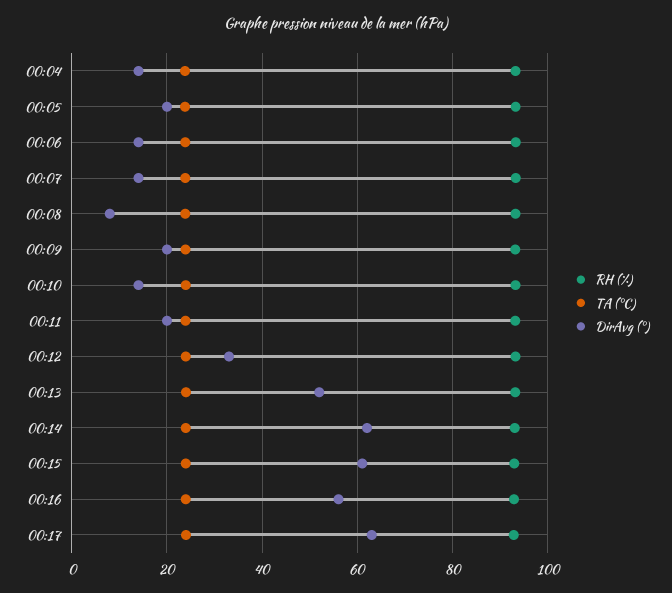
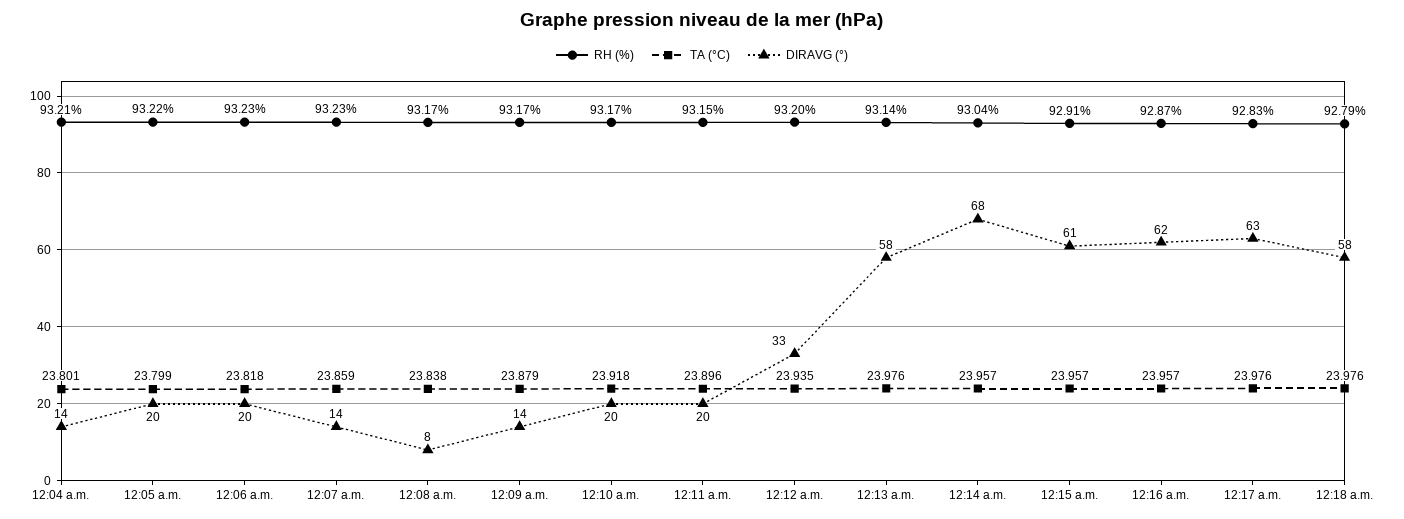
DirAvg (°), 00:06: 14 -> 20
DirAvg (°), 00:09: 20 -> 14
DirAvg (°), 00:10: 14 -> 20
DirAvg (°), 00:13: 52 -> 58
DirAvg (°), 00:14: 62 -> 68
DirAvg (°), 00:16: 56 -> 62
RH (%), 12:18 a.m.: none -> 92.79
TA (°C), 12:18 a.m.: none -> 23.976
DirAvg (°), 12:18 a.m.: none -> 58

